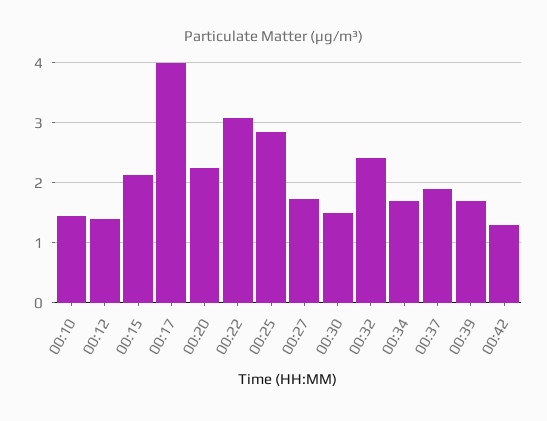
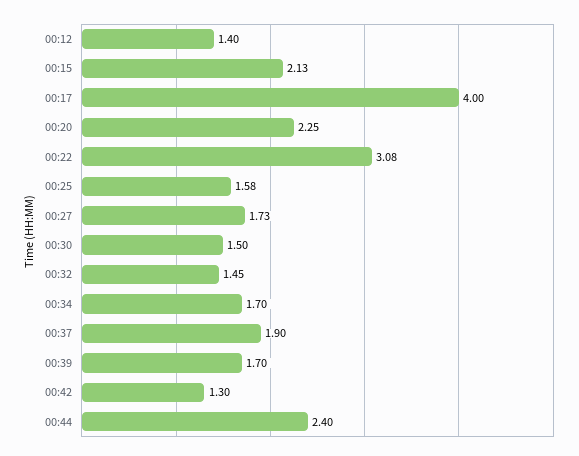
00:10: 1.4 -> none
00:25: 2.8 -> 1.58
00:32: 2.4 -> 1.45
00:44: none -> 2.4

